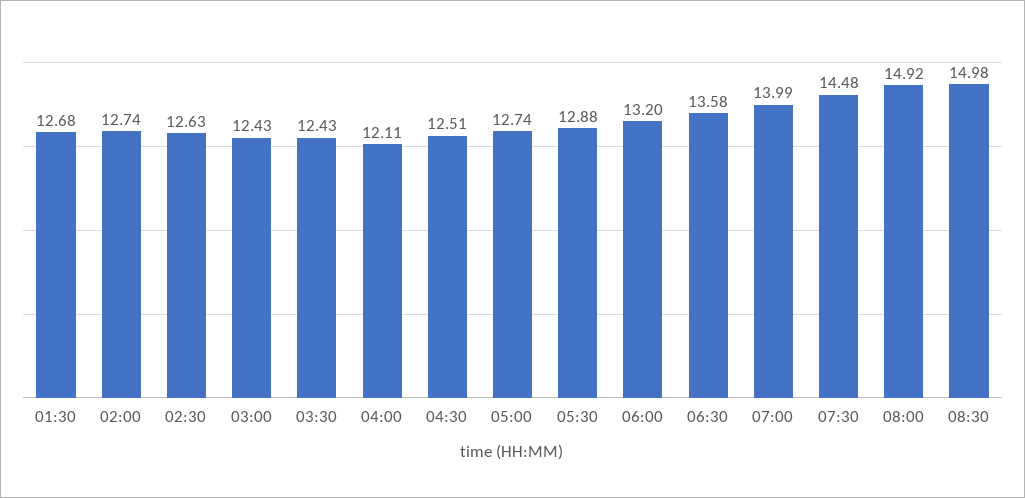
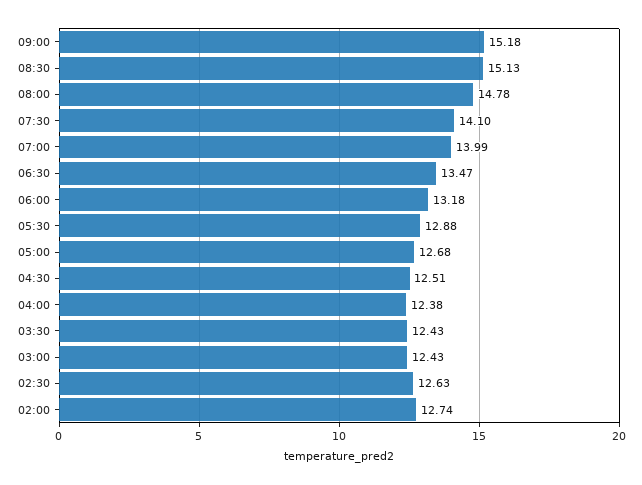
01:30: 12.68 -> none
04:00: 12.11 -> 12.38
05:00: 12.74 -> 12.68
06:00: 13.2 -> 13.18
06:30: 13.58 -> 13.47
07:30: 14.48 -> 14.1
08:00: 14.92 -> 14.78
08:30: 14.98 -> 15.13
09:00: none -> 15.18

